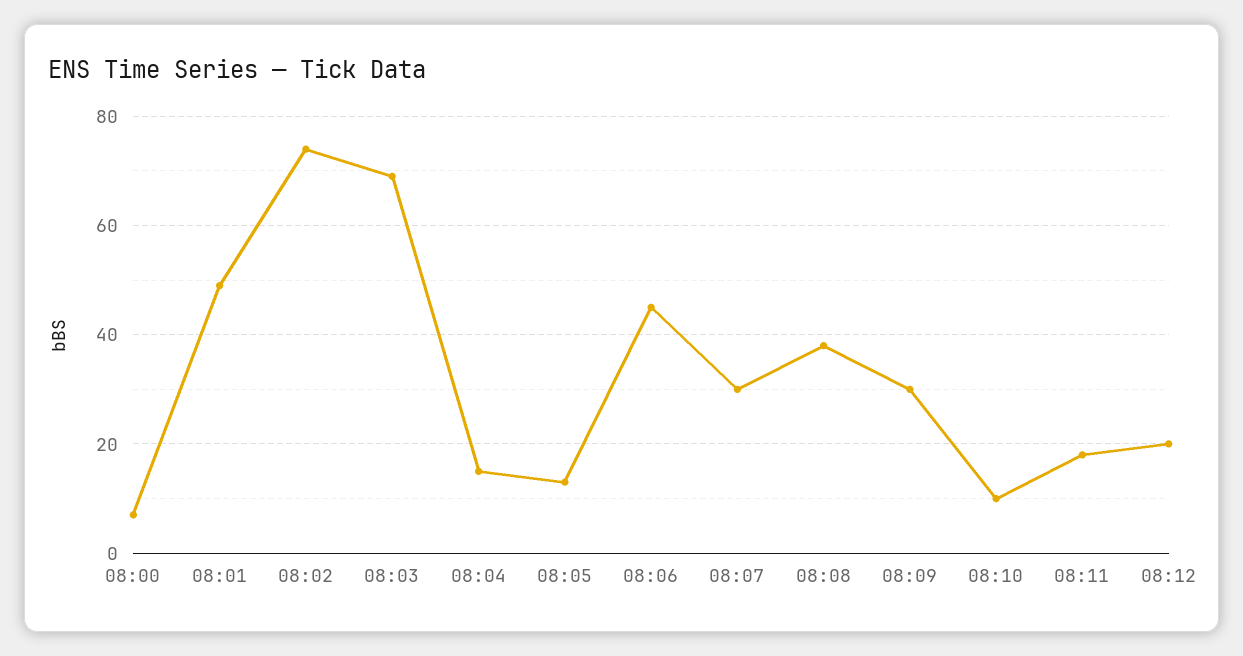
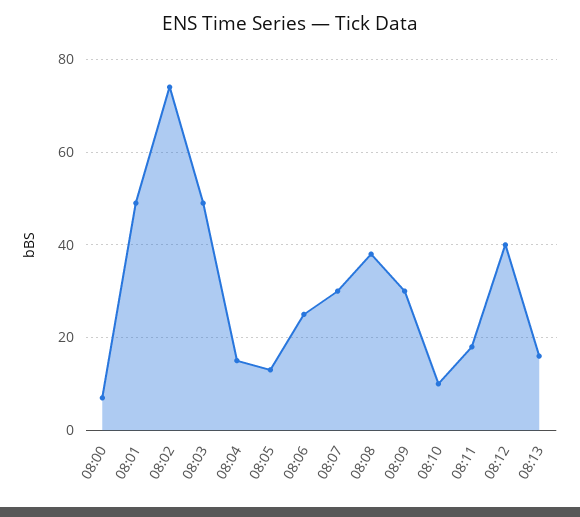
08:03: 70 -> 50
08:06: 45 -> 25
08:12: 20 -> 40
08:13: none -> 15

